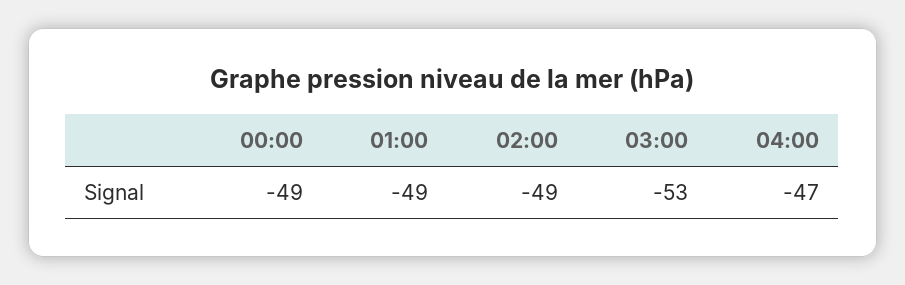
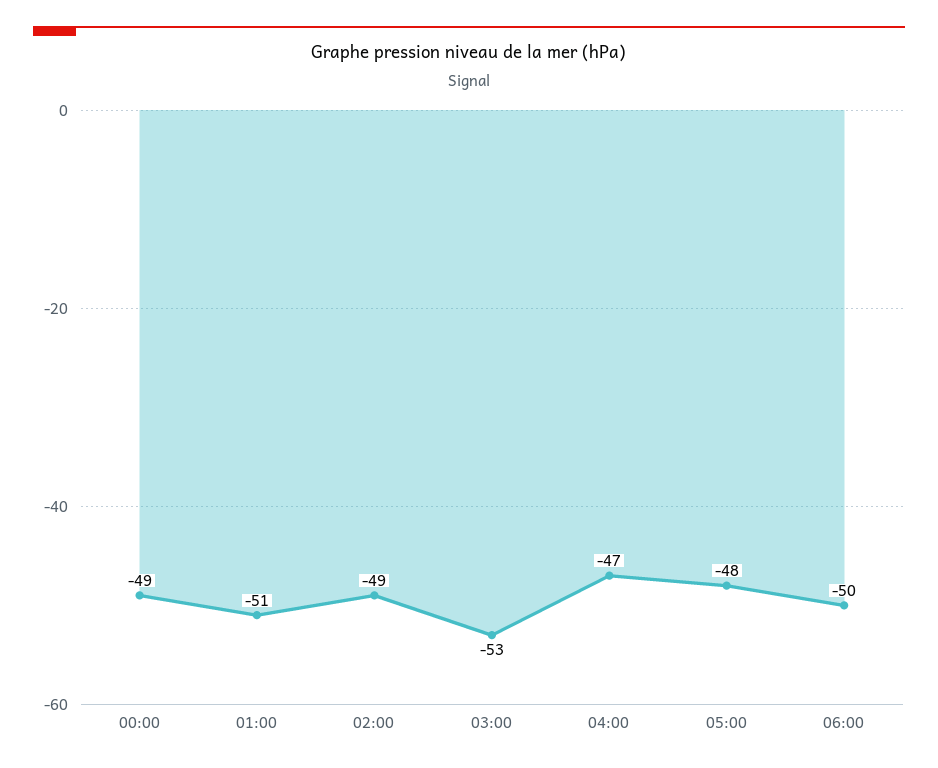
01:00: -49 -> -51
05:00: none -> -48
06:00: none -> -50

